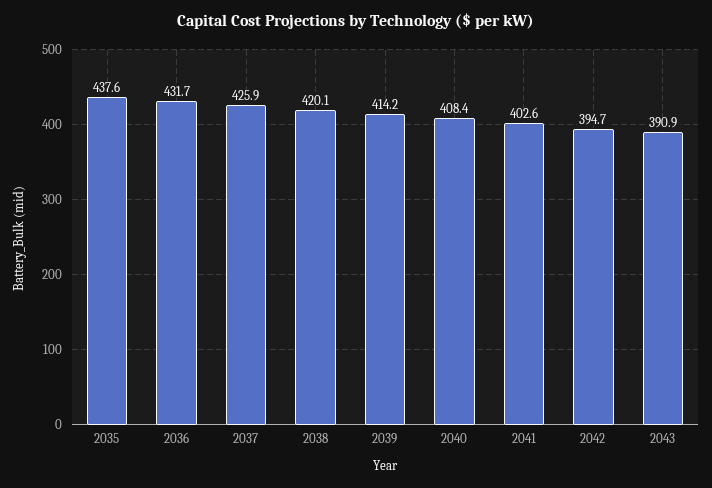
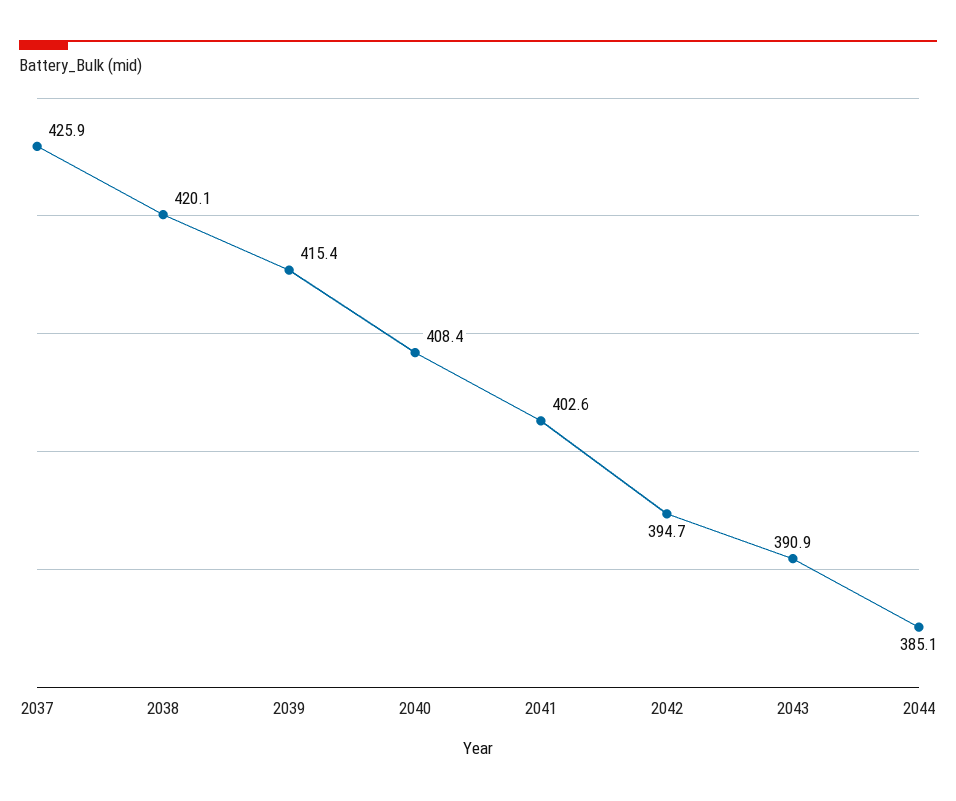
2035: 437.6 -> none
2036: 431.7 -> none
2039: 414.2 -> 415.4
2044: none -> 385.1

